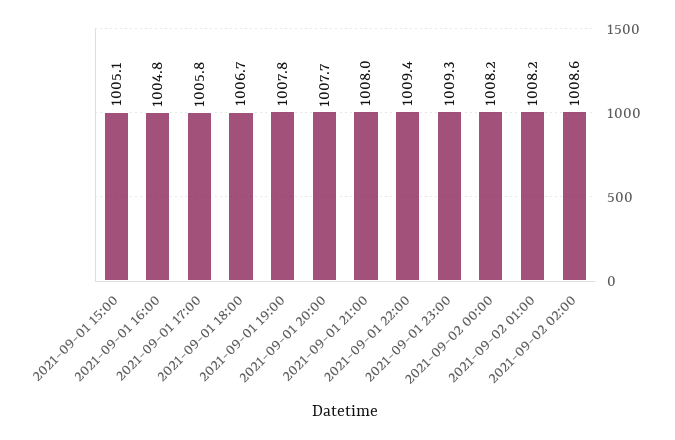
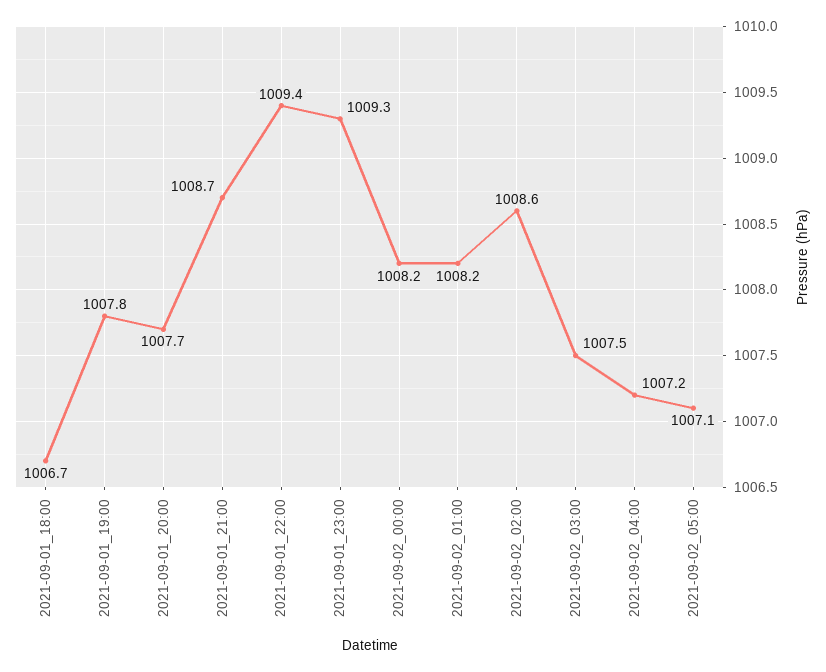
2021-09-01 15:00: 1005.1 -> none
2021-09-01 16:00: 1004.8 -> none
2021-09-01 17:00: 1005.8 -> none
2021-09-01 21:00: 1008 -> 1008.7
2021-09-02_03:00: none -> 1007.5
2021-09-02_04:00: none -> 1007.2
2021-09-02_05:00: none -> 1007.1

